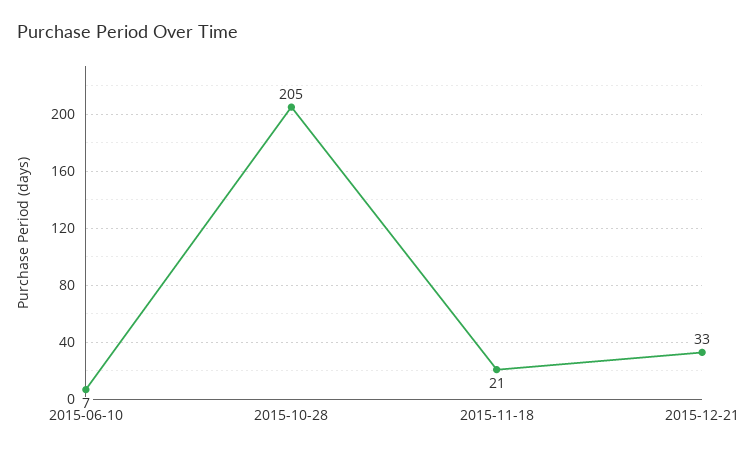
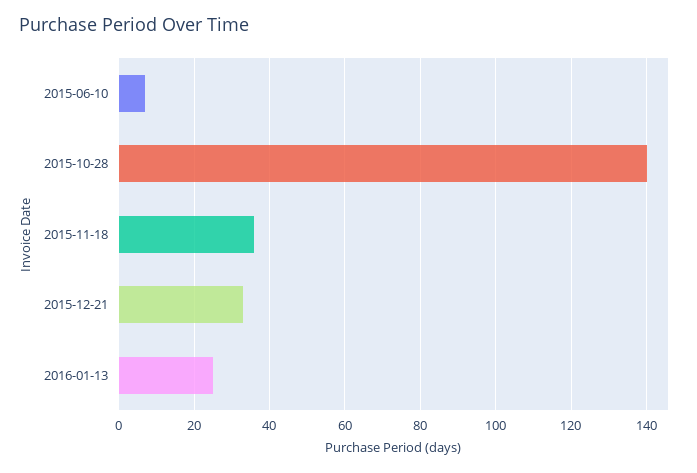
2015-10-28: 205 -> 140
2015-11-18: 21 -> 35
2016-01-13: none -> 25

